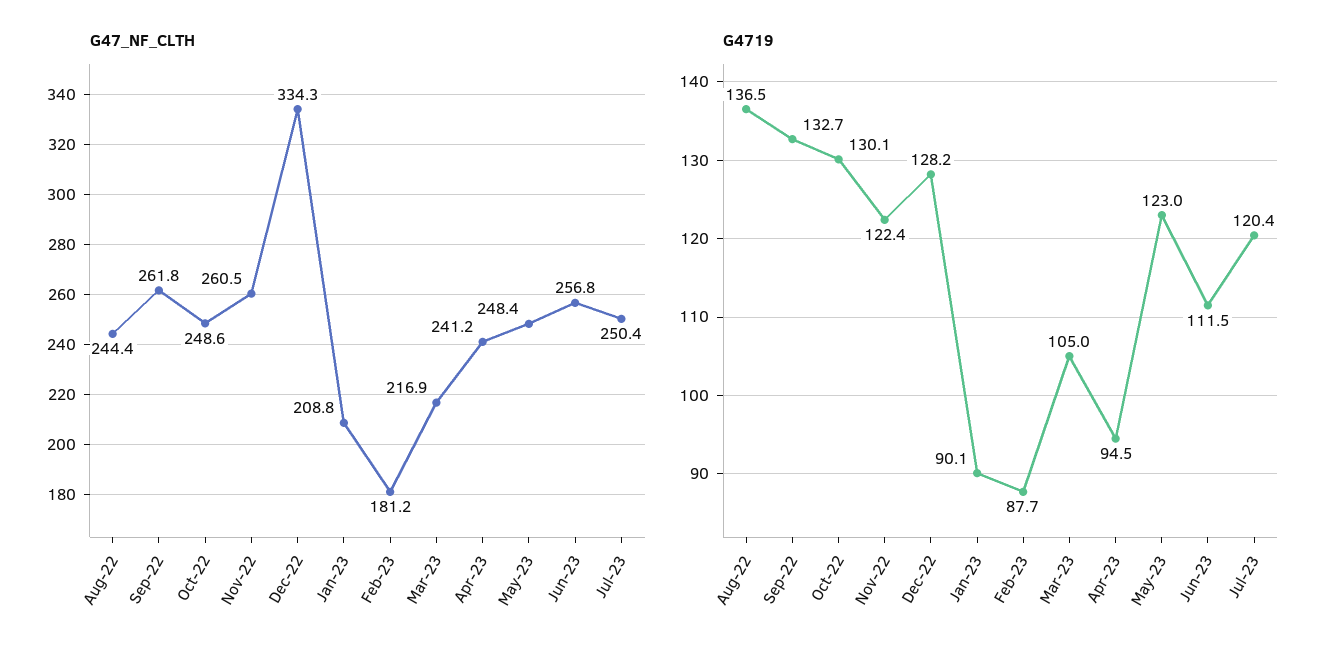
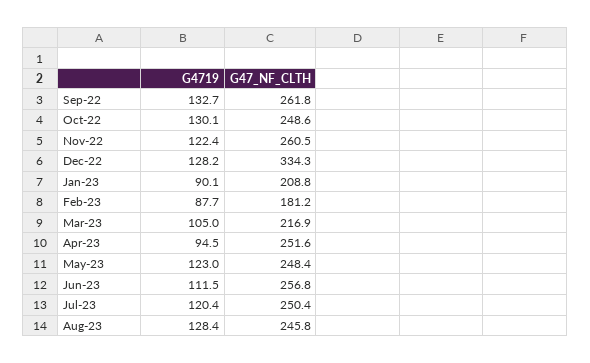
G47_NF_CLTH, Aug-22: 244.4 -> none
G47_NF_CLTH, Apr-23: 241.2 -> 251.6
G4719, Aug-22: 136.5 -> none
G4719, Aug-23: none -> 128.4
G47_NF_CLTH, Aug-23: none -> 245.8

